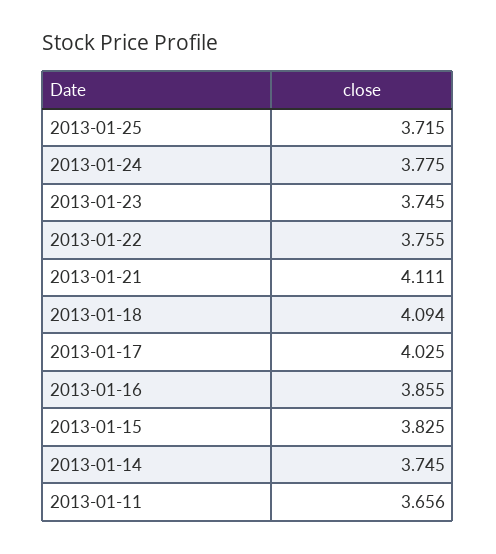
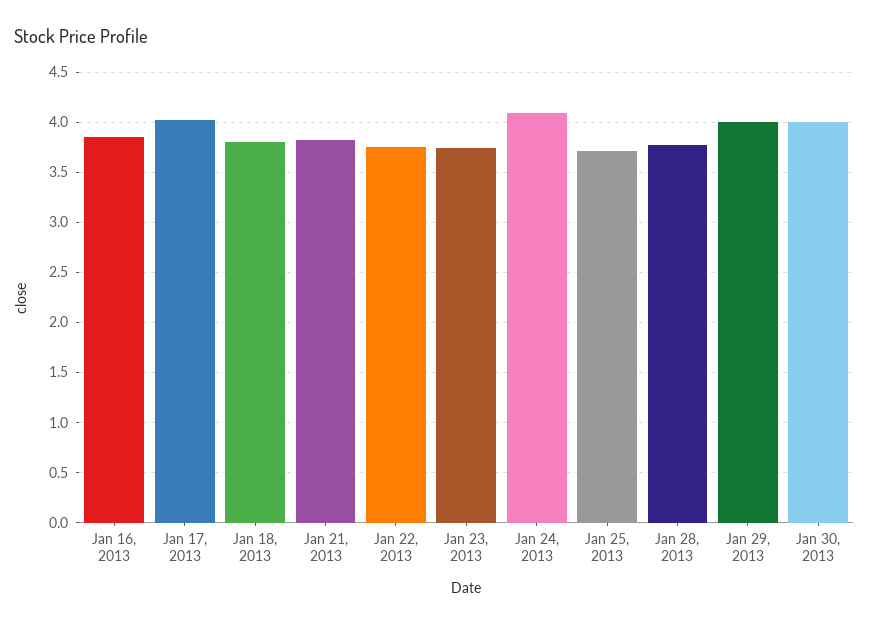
2013-01-24: 3.775 -> 4.1
2013-01-21: 4.111 -> 3.8
2013-01-18: 4.094 -> 3.8
2013-01-15: 3.825 -> none
2013-01-14: 3.745 -> none
2013-01-11: 3.656 -> none
Jan 28, 2013: none -> 3.8
Jan 29, 2013: none -> 4
Jan 30, 2013: none -> 4

